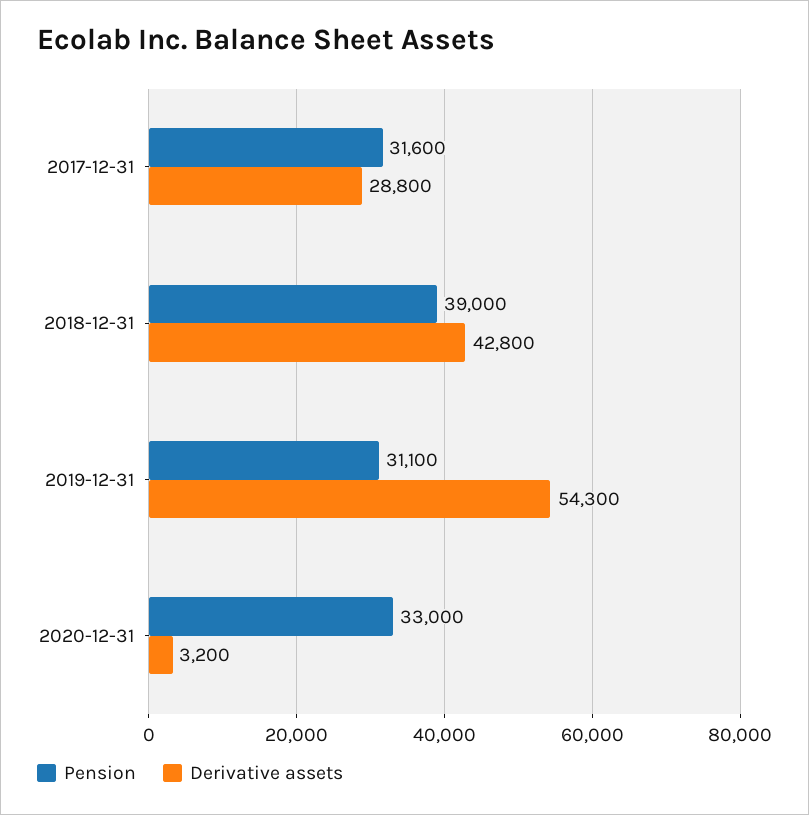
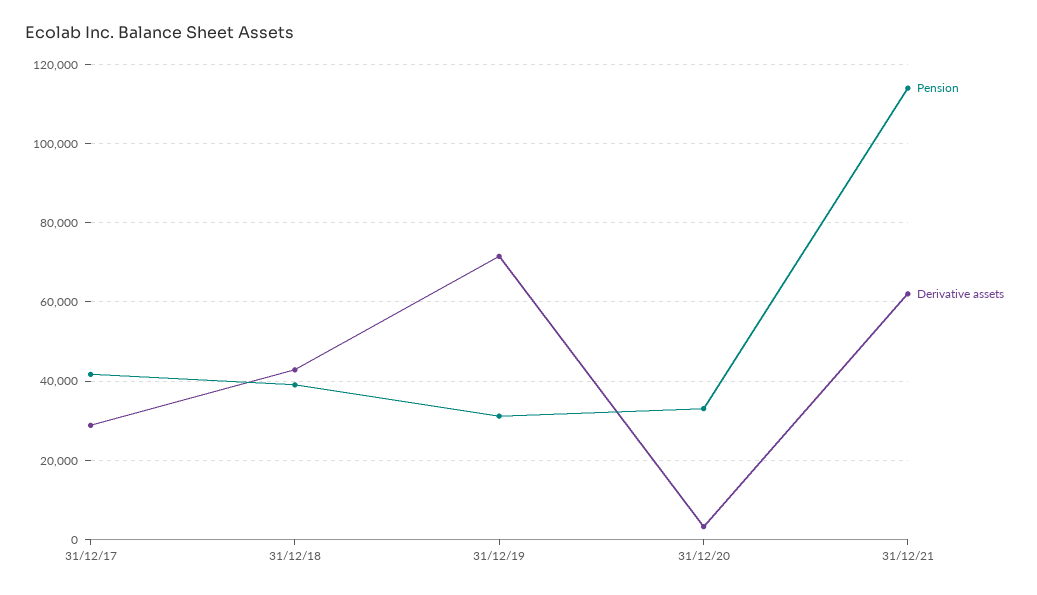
Pension, 2017-12-31: 31600 -> 42000
Derivative assets, 2019-12-31: 54300 -> 72000
Pension, 31/12/21: none -> 114000
Derivative assets, 31/12/21: none -> 62000

